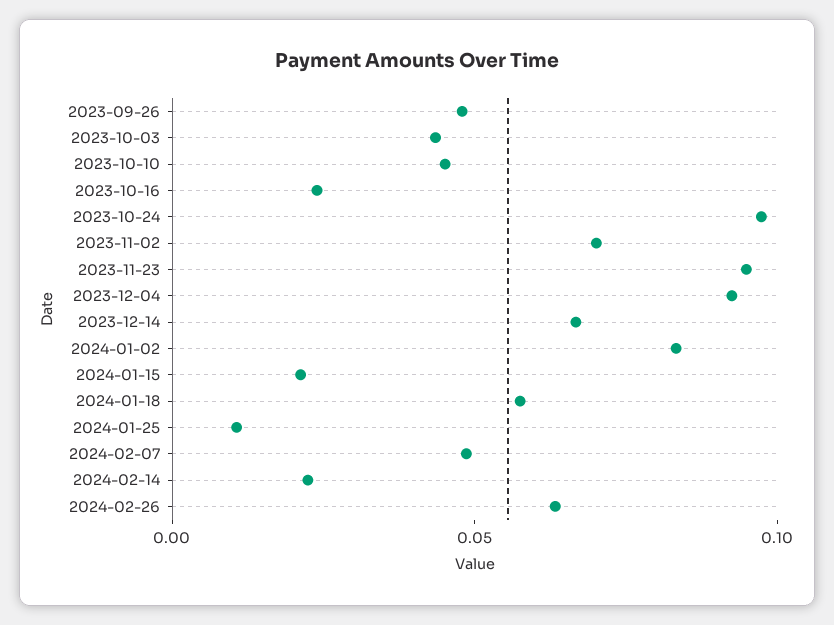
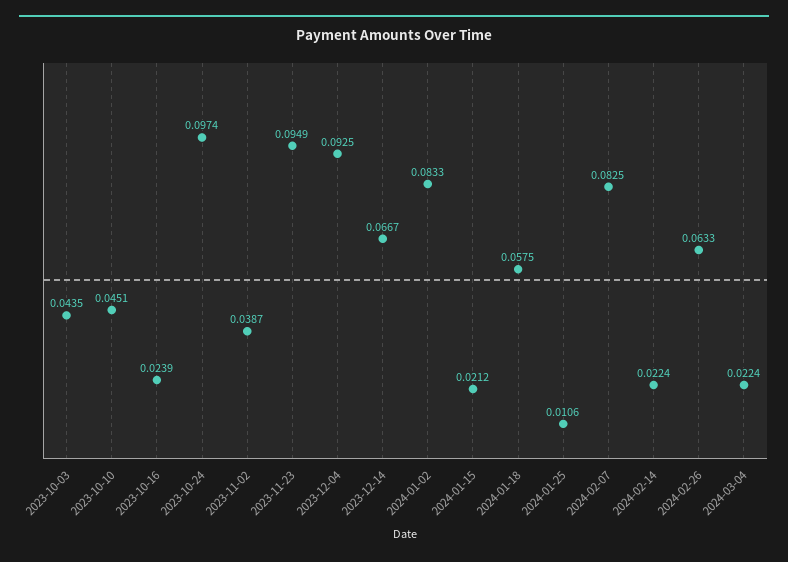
2023-09-26: 0.05 -> none
2023-11-02: 0.07 -> 0.0387
2024-02-07: 0.05 -> 0.0825
2024-03-04: none -> 0.0224

